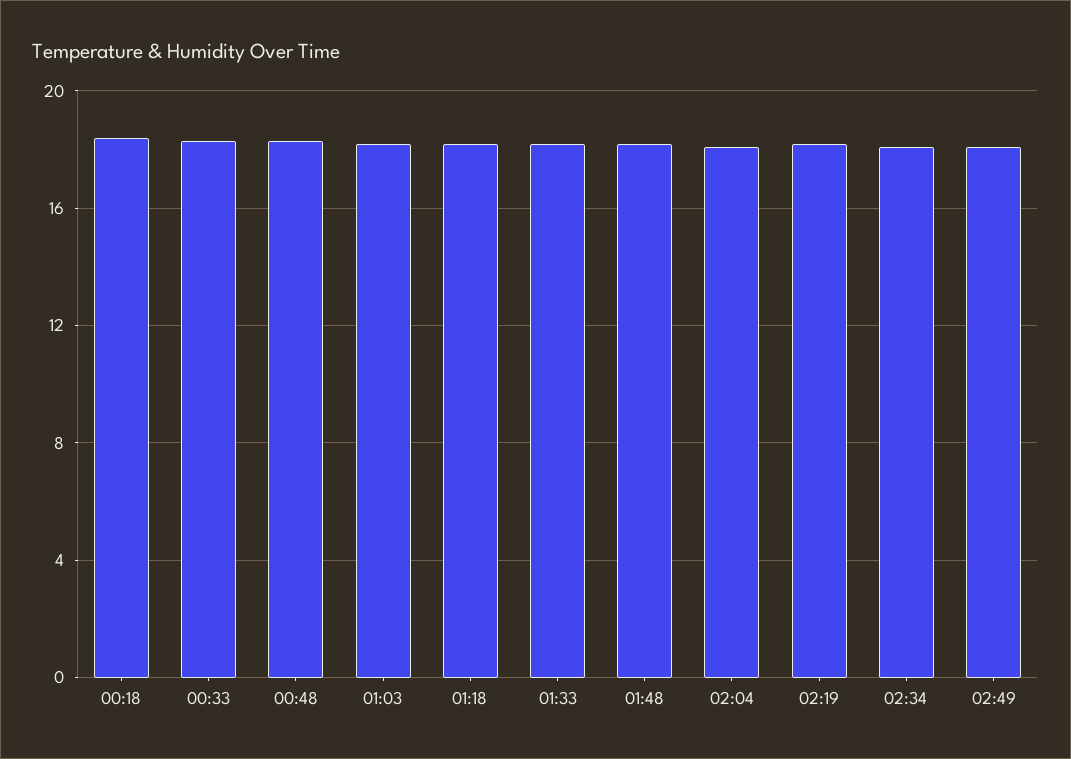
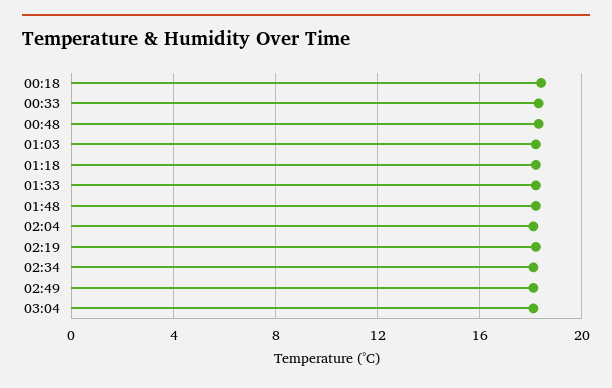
03:04: none -> 18

